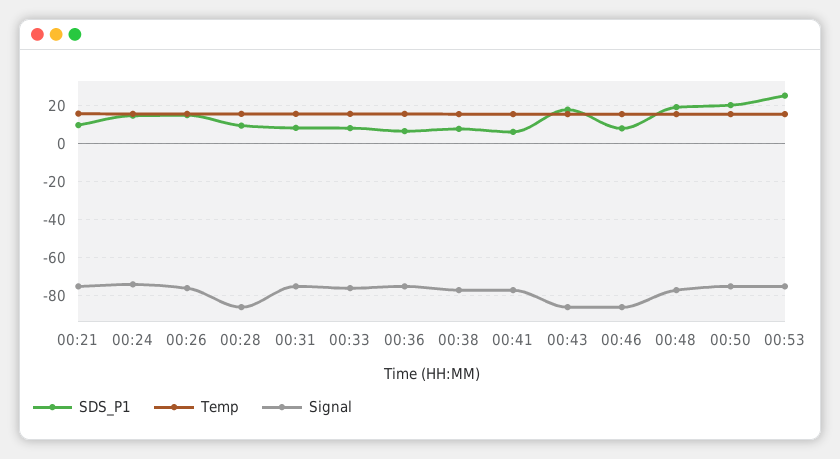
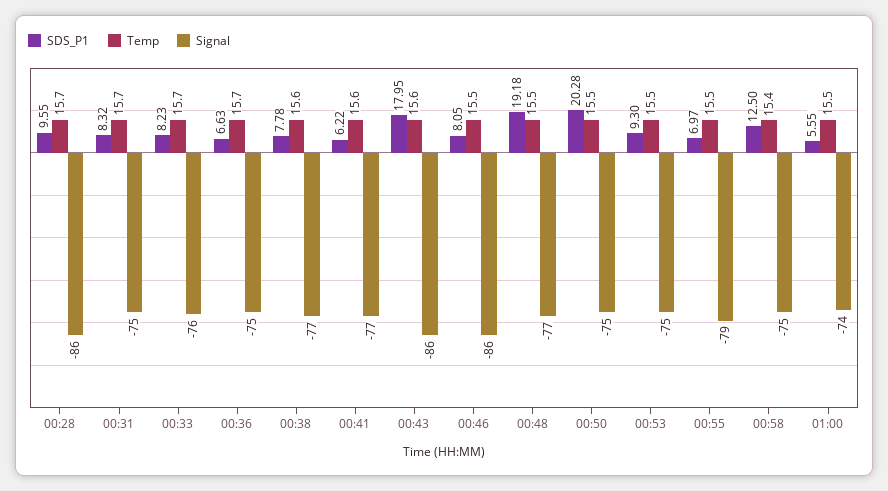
SDS_P1, 00:21: 10 -> none
Temp, 00:21: 15 -> none
Signal, 00:21: -75 -> none
SDS_P1, 00:24: 15 -> none
Temp, 00:24: 15 -> none
Signal, 00:24: -75 -> none
SDS_P1, 00:26: 15 -> none
Temp, 00:26: 15 -> none
Signal, 00:26: -75 -> none
SDS_P1, 00:53: 25 -> 9.3
SDS_P1, 00:55: none -> 6.97
Temp, 00:55: none -> 15.5
Signal, 00:55: none -> -79
SDS_P1, 00:58: none -> 12.5
Temp, 00:58: none -> 15.4
Signal, 00:58: none -> -75
SDS_P1, 01:00: none -> 5.55
Temp, 01:00: none -> 15.5
Signal, 01:00: none -> -74

